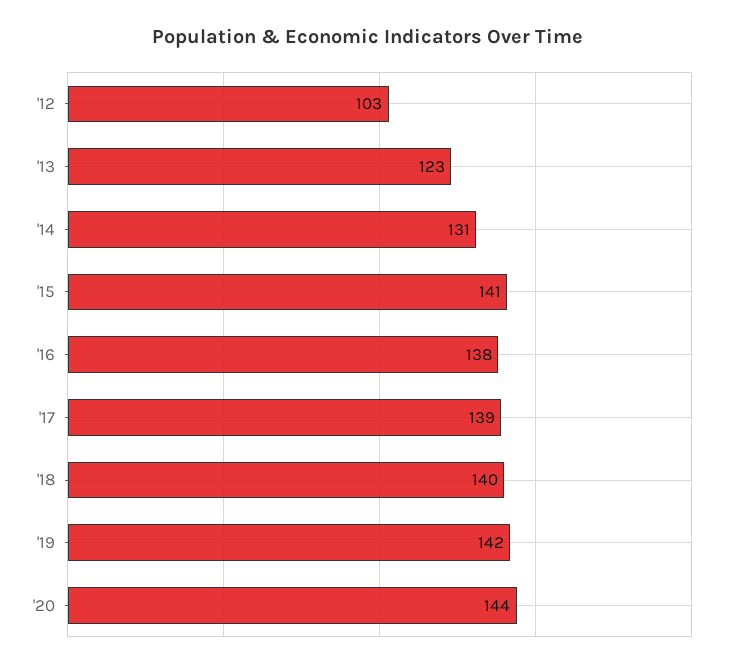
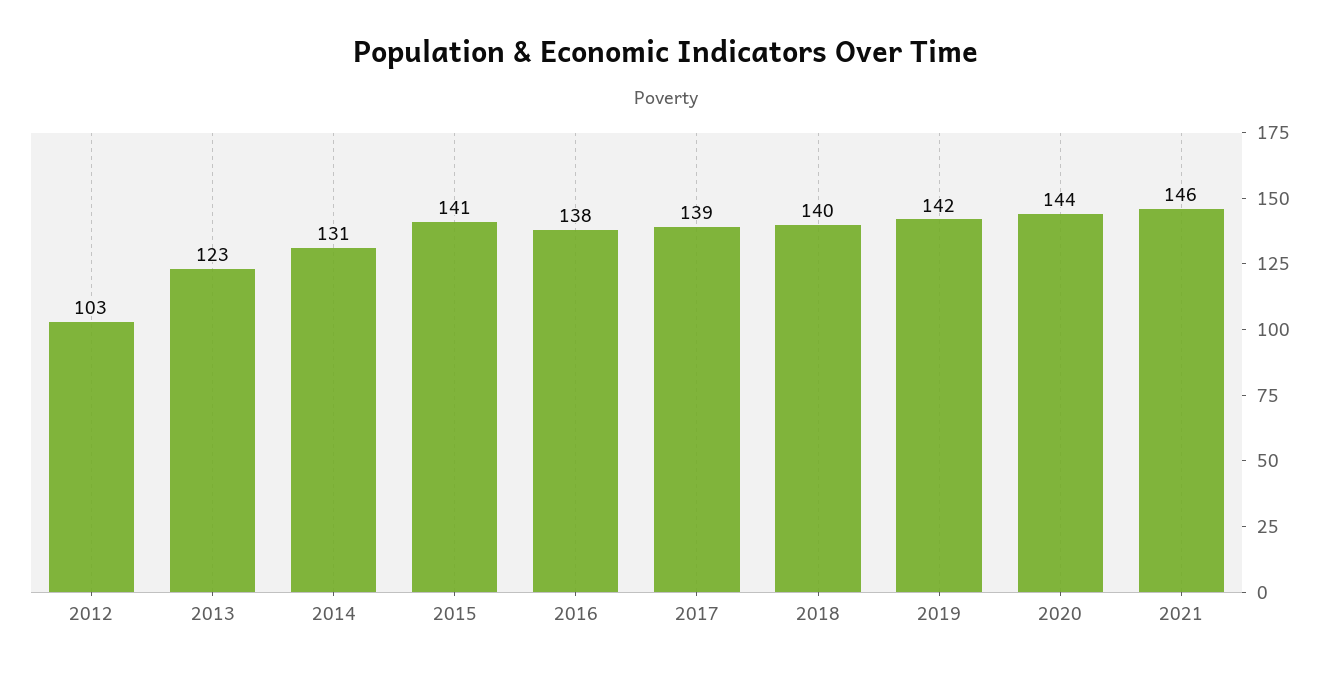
2021: none -> 146

